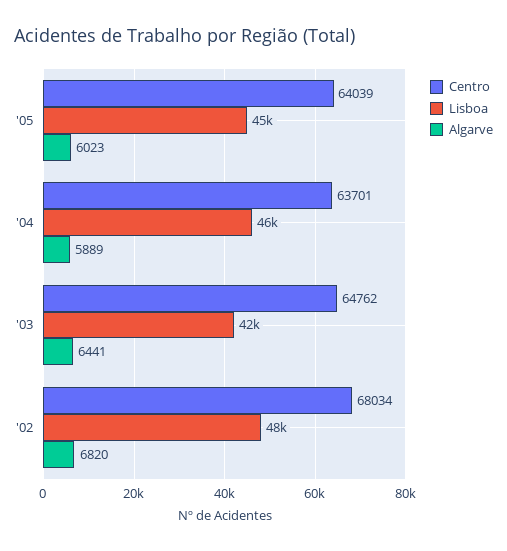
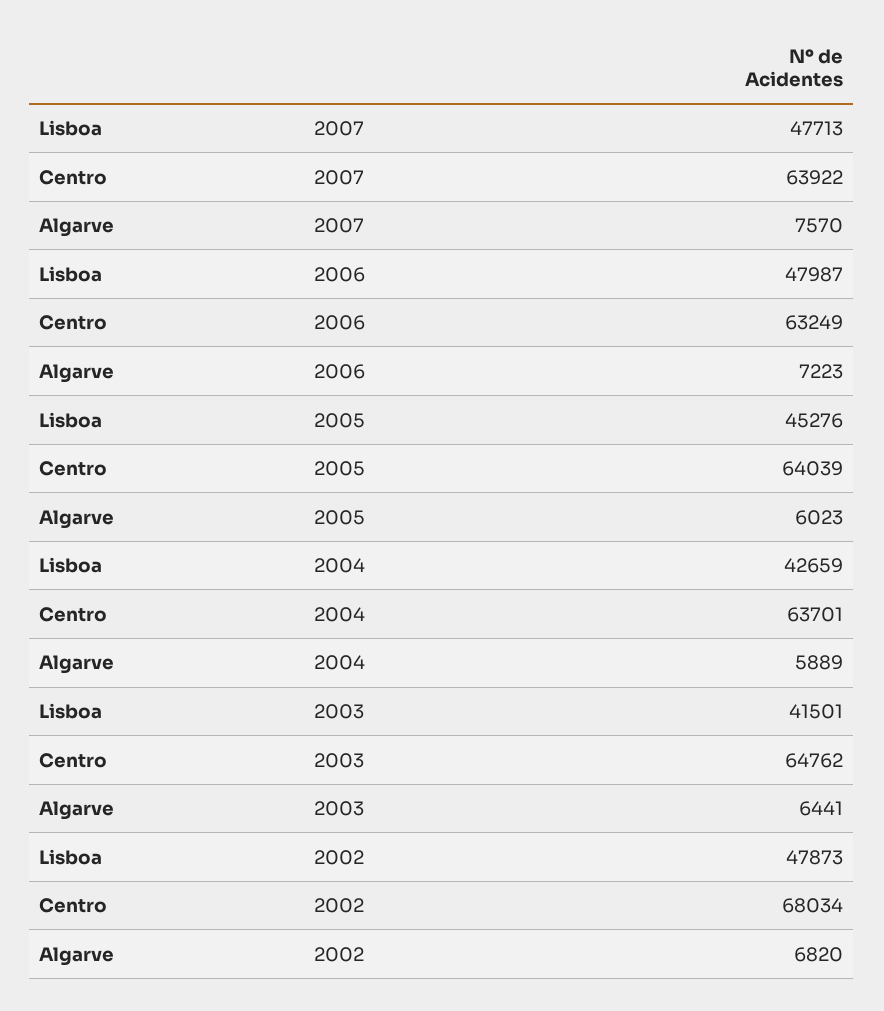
Lisboa, '04: 46000 -> 42659
Lisboa, 2007: none -> 47713
Centro, 2007: none -> 63922
Algarve, 2007: none -> 7570
Lisboa, 2006: none -> 47987
Centro, 2006: none -> 63249
Algarve, 2006: none -> 7223

